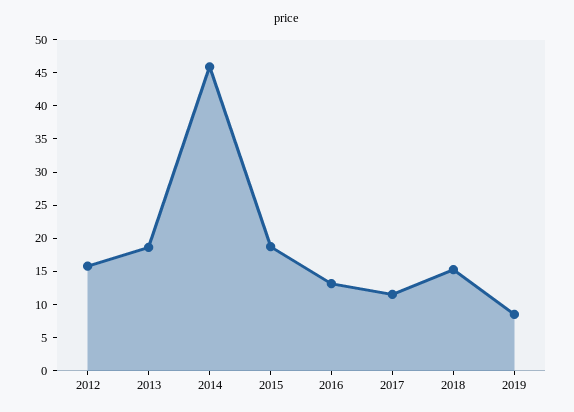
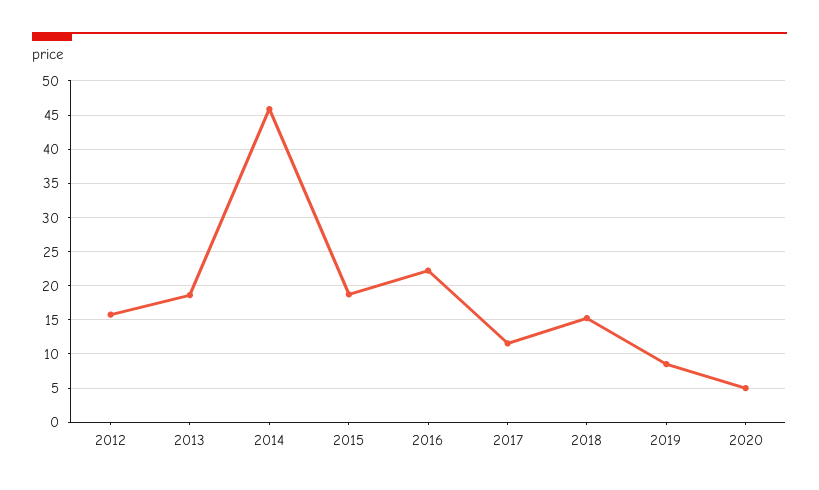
2016: 12.5 -> 22
2020: none -> 5

